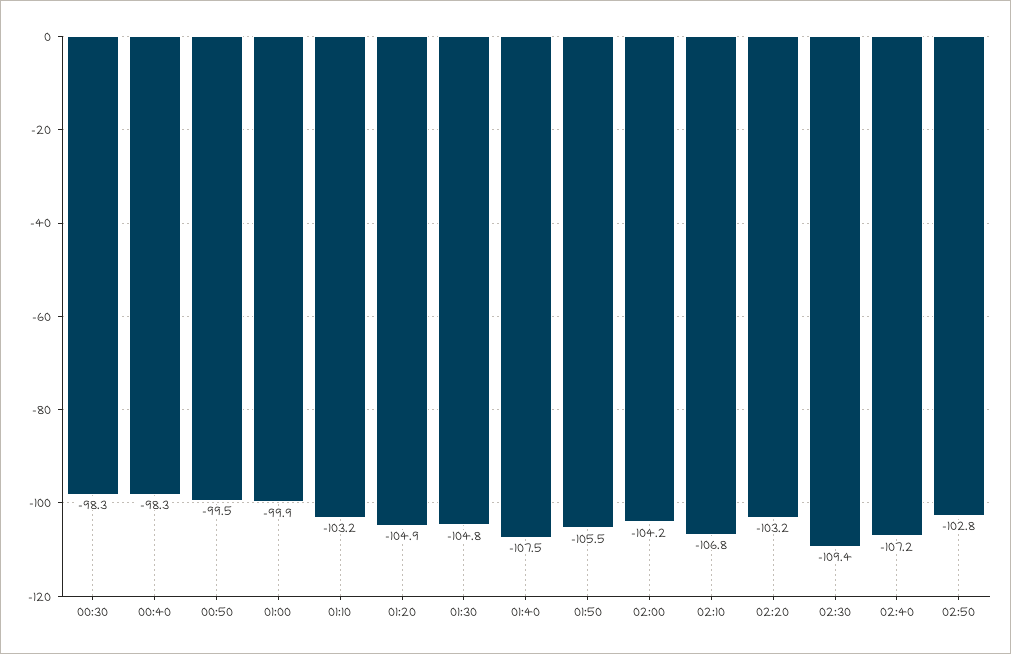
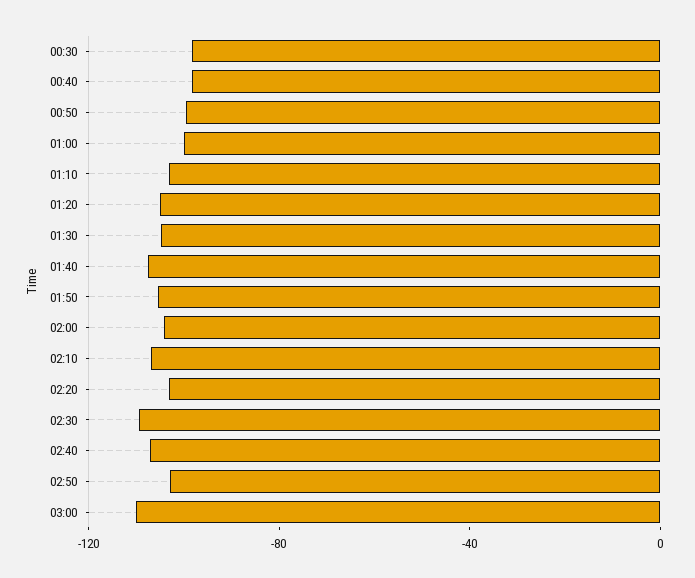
03:00: none -> -110

